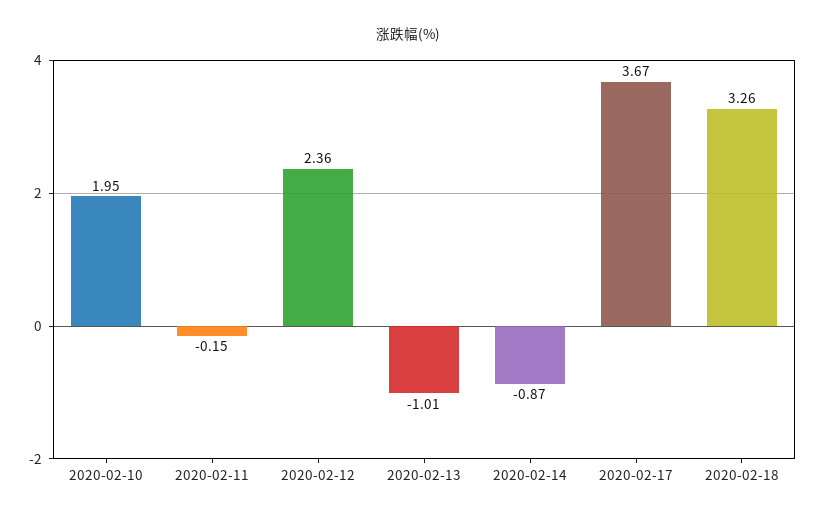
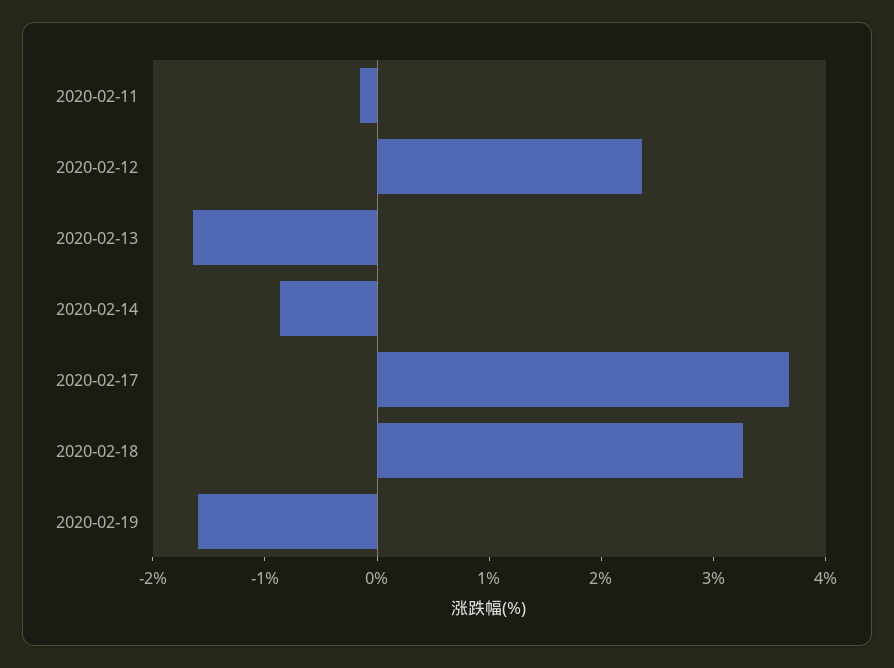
2020-02-10: 1.95 -> none
2020-02-13: -1.01 -> -1.6
2020-02-19: none -> -1.6

